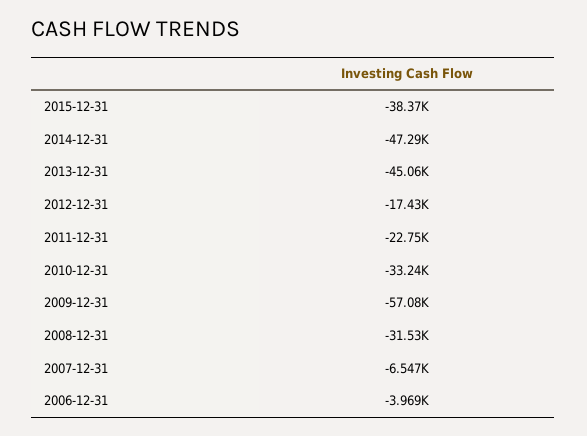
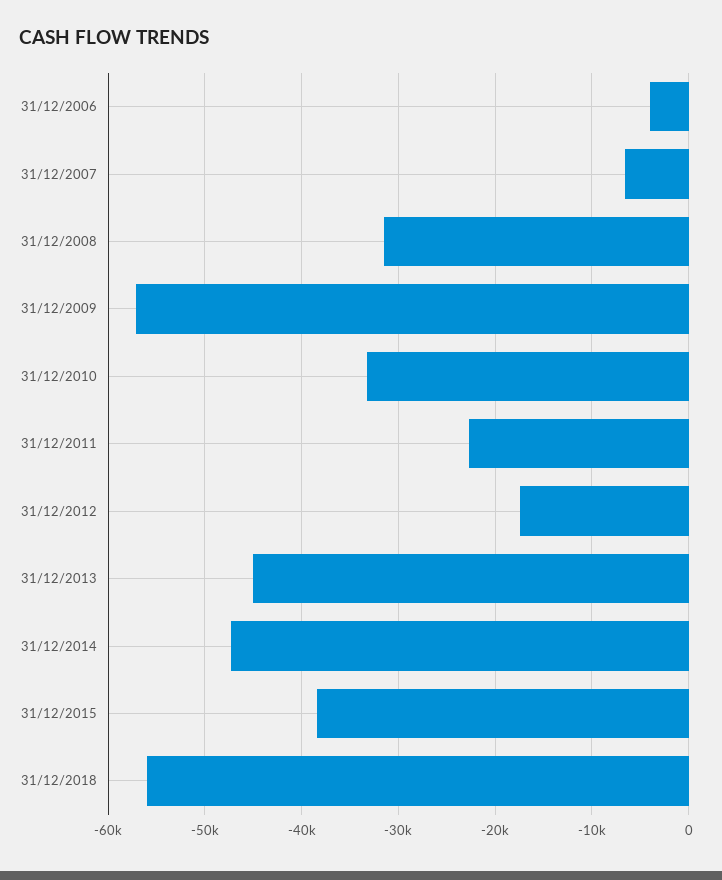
31/12/2018: none -> -56000

